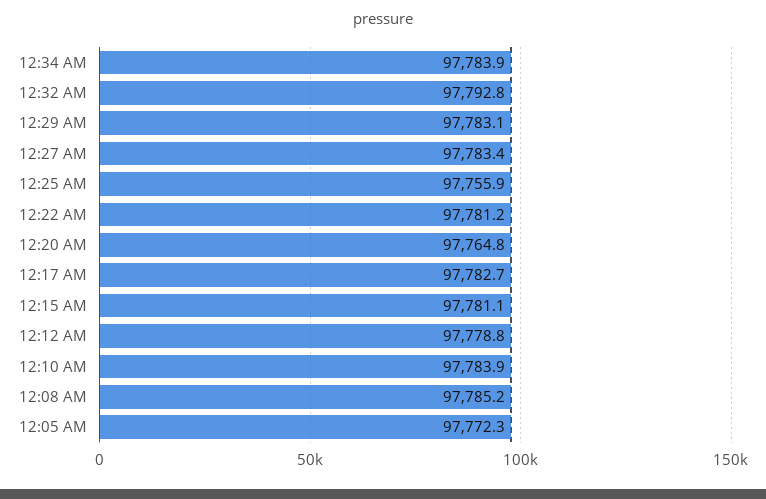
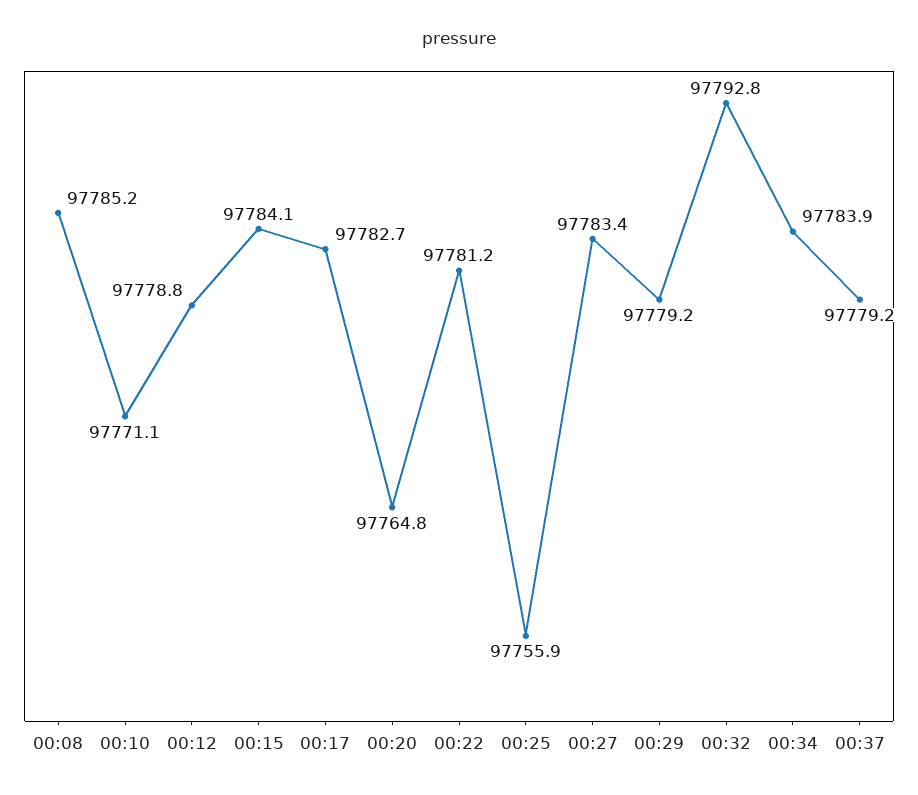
12:29 AM: 97783.1 -> 97779.2
12:15 AM: 97781.1 -> 97784.1
12:10 AM: 97783.9 -> 97771.1
12:05 AM: 97772.3 -> none
00:37: none -> 97779.2

